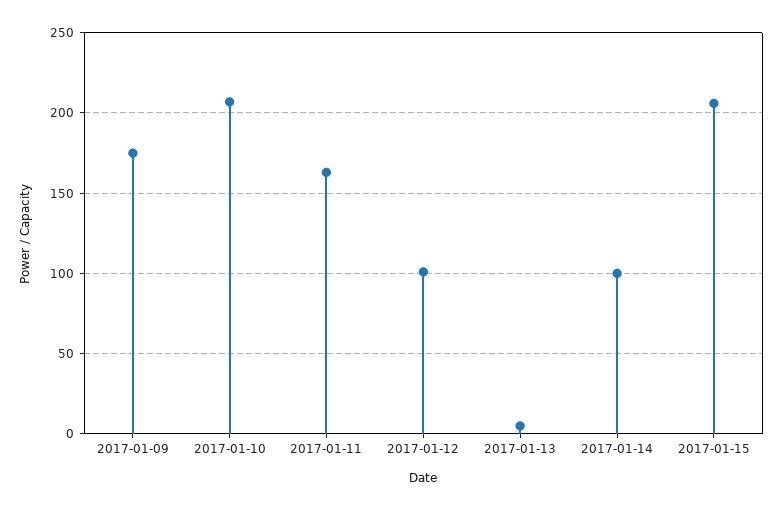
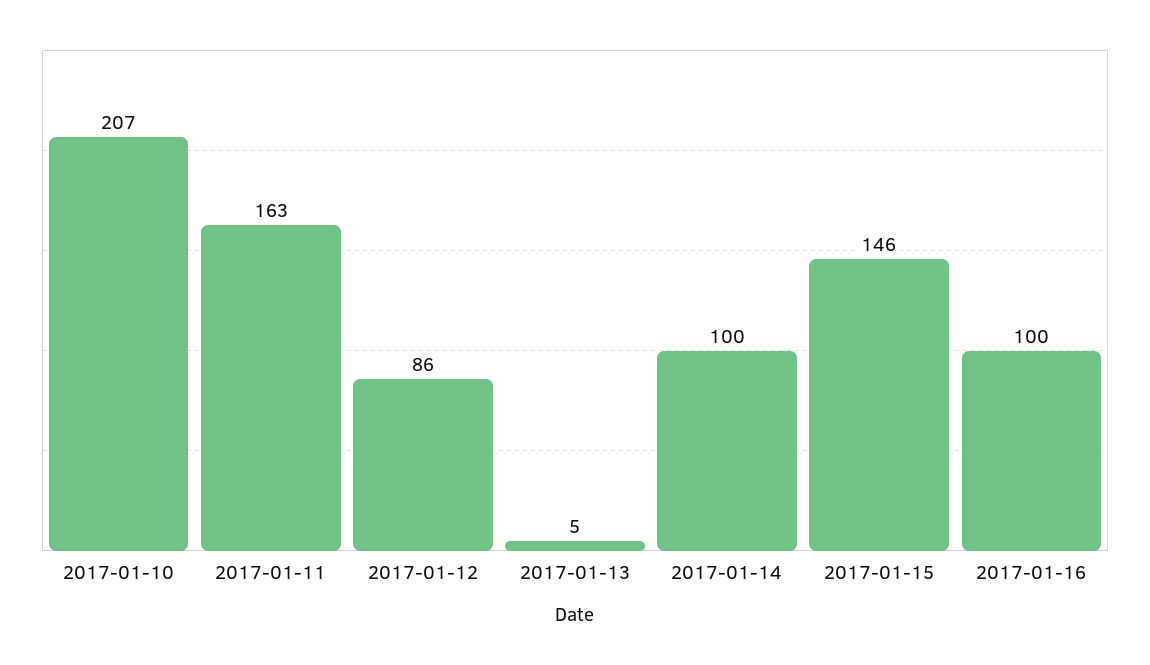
2017-01-09: 175 -> none
2017-01-12: 100 -> 86
2017-01-15: 205 -> 146
2017-01-16: none -> 100

